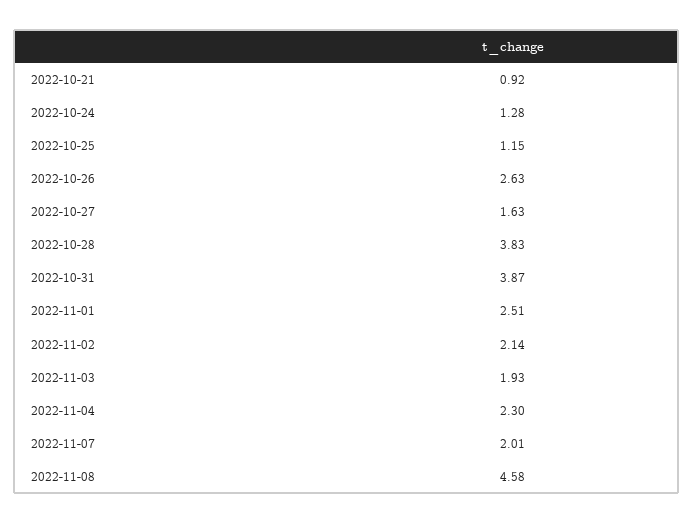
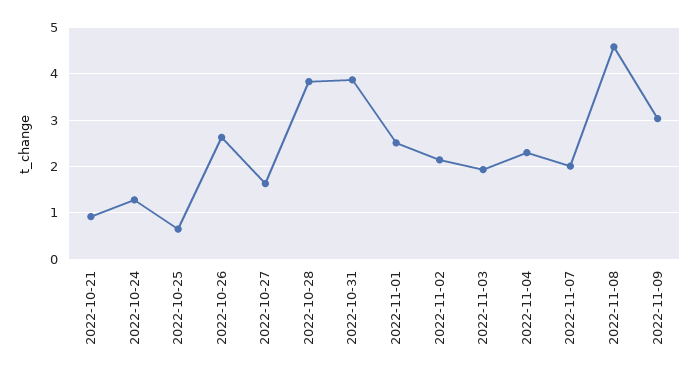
2022-10-25: 1.15 -> 0.6
2022-11-09: none -> 3

